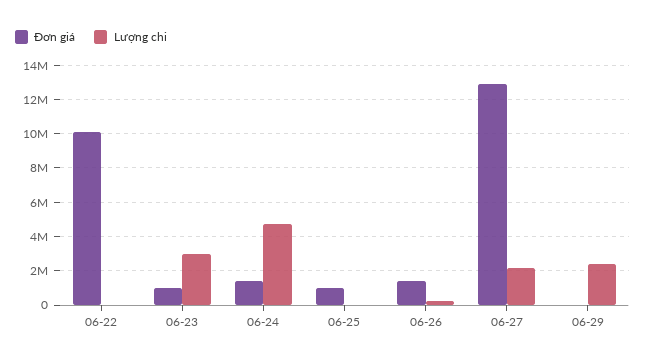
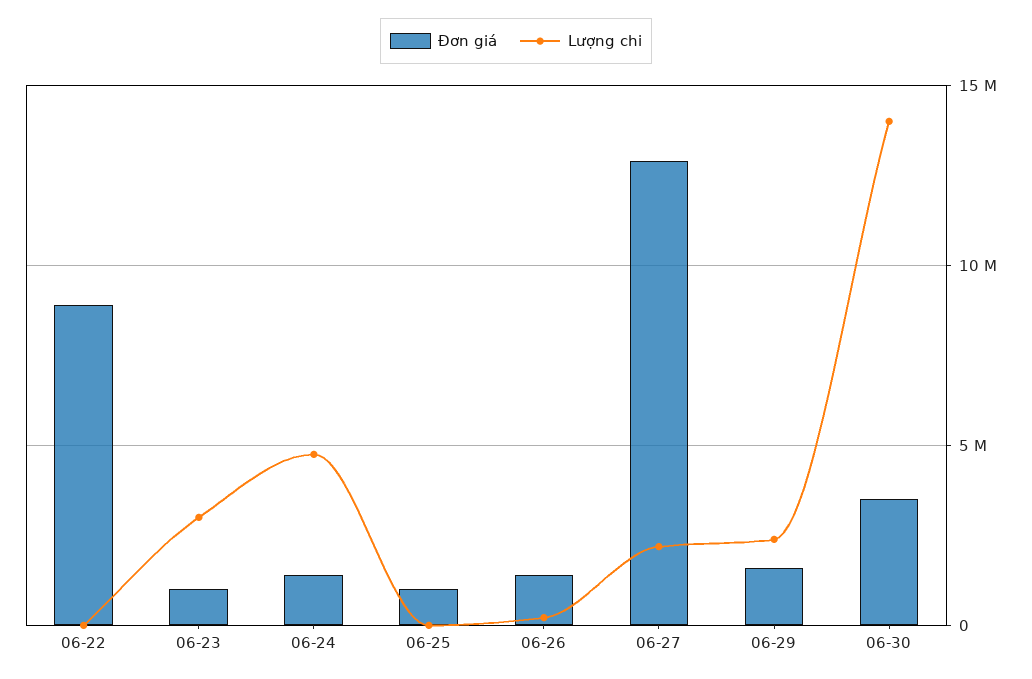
Đơn giá, 06-22: 10000000 -> 9000000
Đơn giá, 06-29: 0 -> 1500000
Đơn giá, 06-30: none -> 3500000
Lượng chi, 06-30: none -> 14000000

